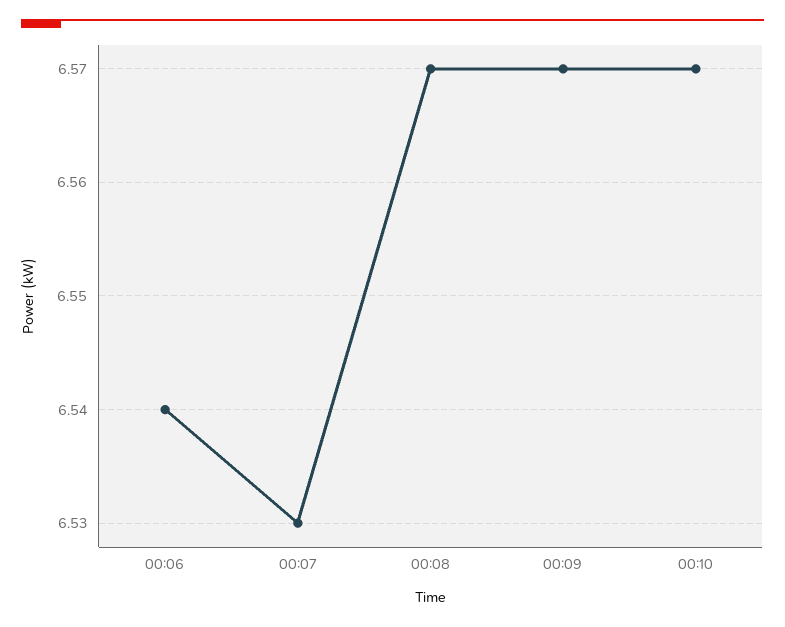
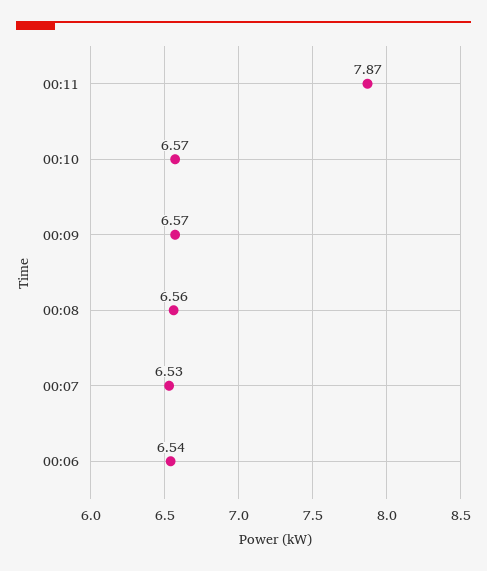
00:08: 6.57 -> 6.56
00:11: none -> 7.87

